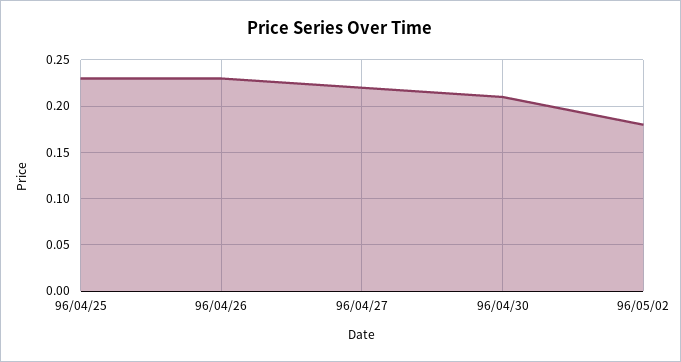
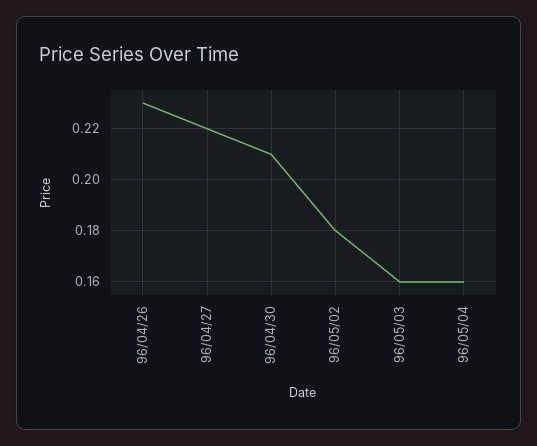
96/04/25: 0.23 -> none
96/05/03: none -> 0.16
96/05/04: none -> 0.16

